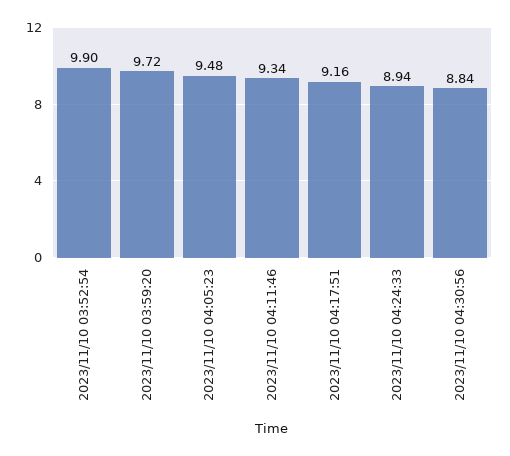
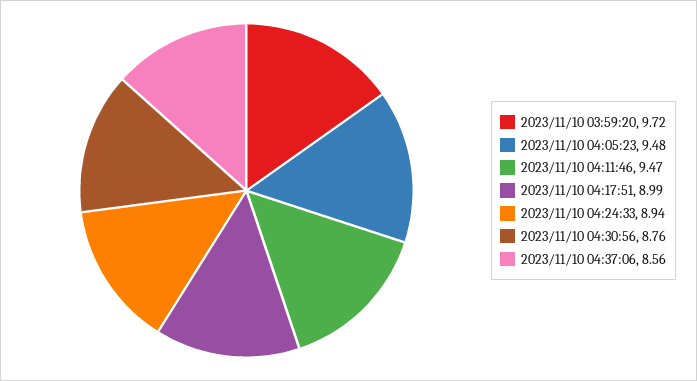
2023/11/10 03:52:54: 9.9 -> none
2023/11/10 04:11:46: 9.34 -> 9.47
2023/11/10 04:17:51: 9.16 -> 8.99
2023/11/10 04:30:56: 8.84 -> 8.76
2023/11/10 04:37:06: none -> 8.56

